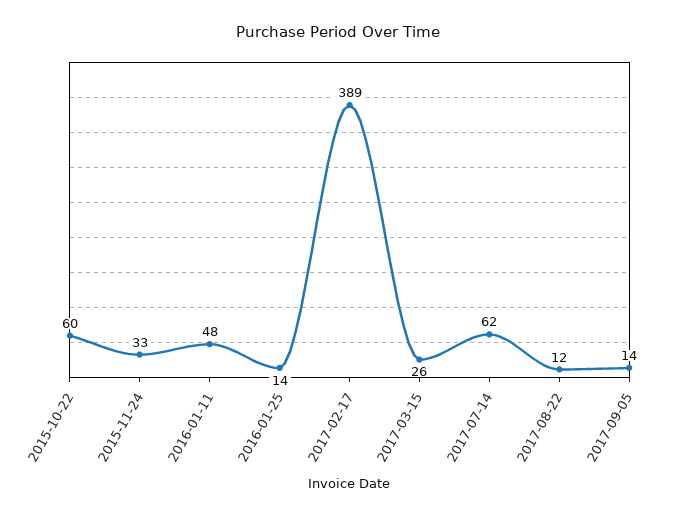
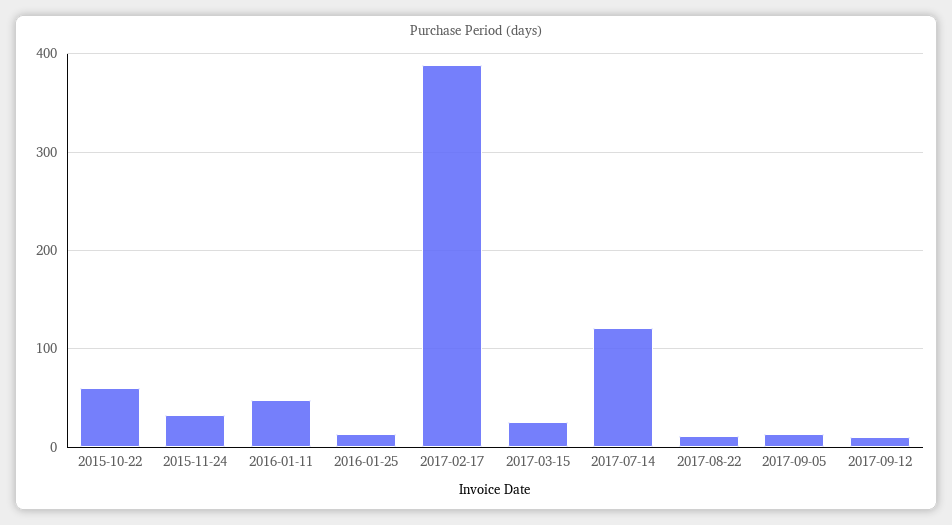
2017-07-14: 62 -> 120
2017-09-12: none -> 10

